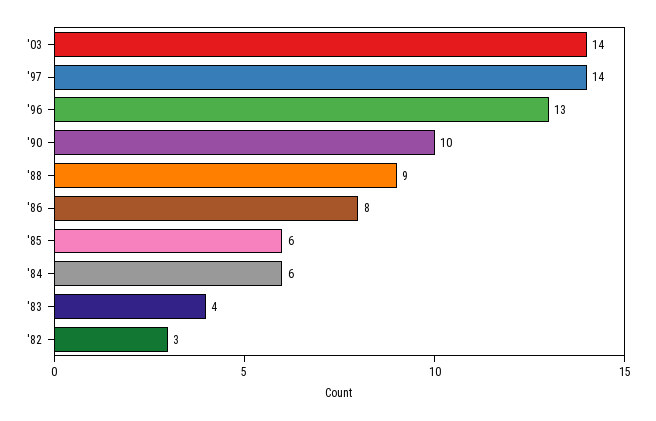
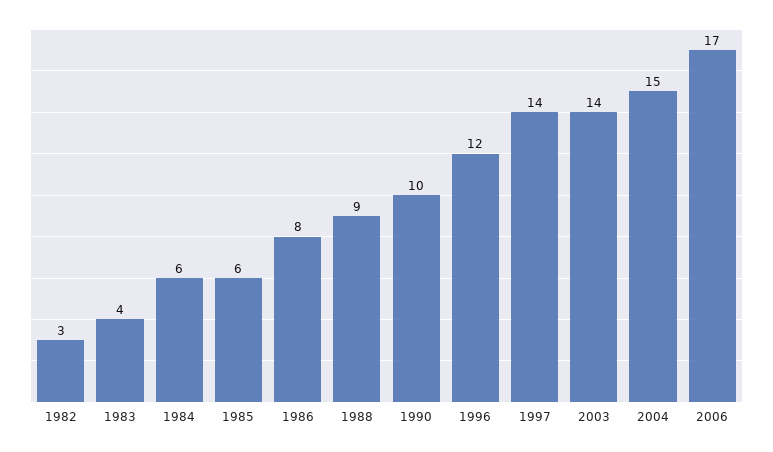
'96: 13 -> 12
2004: none -> 15
2006: none -> 17

